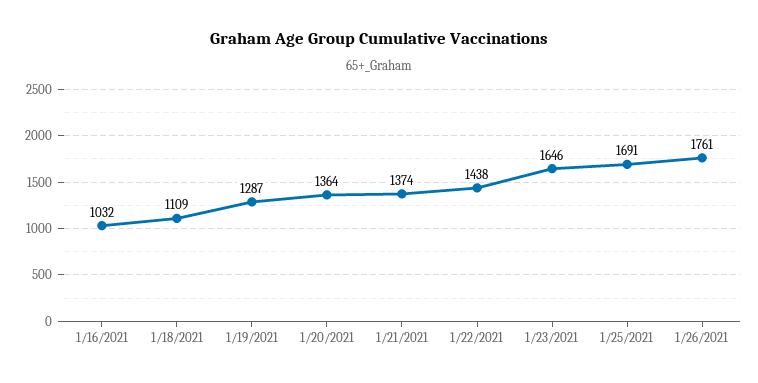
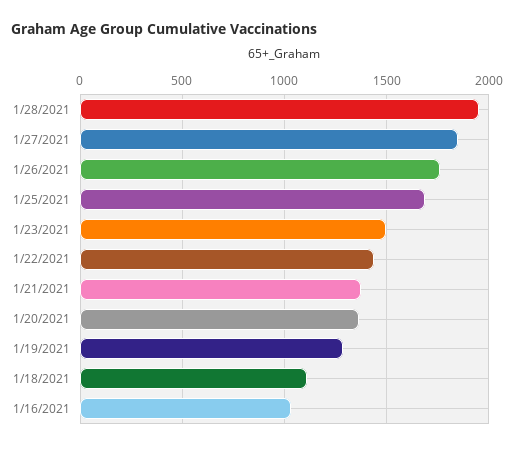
1/23/2021: 1646 -> 1500
1/28/2021: none -> 1950
1/27/2021: none -> 1850

